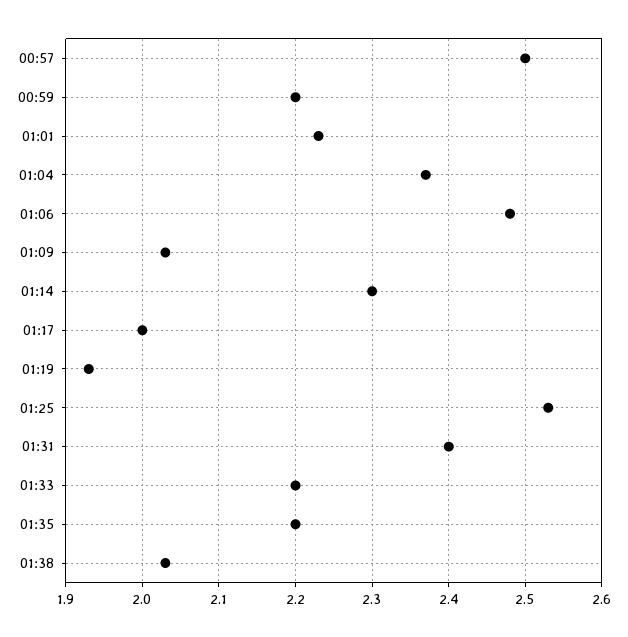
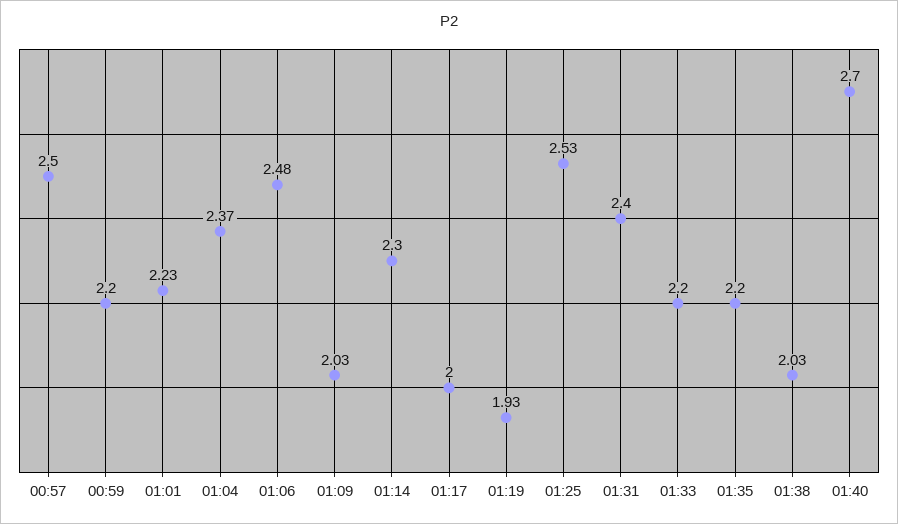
01:40: none -> 2.7

